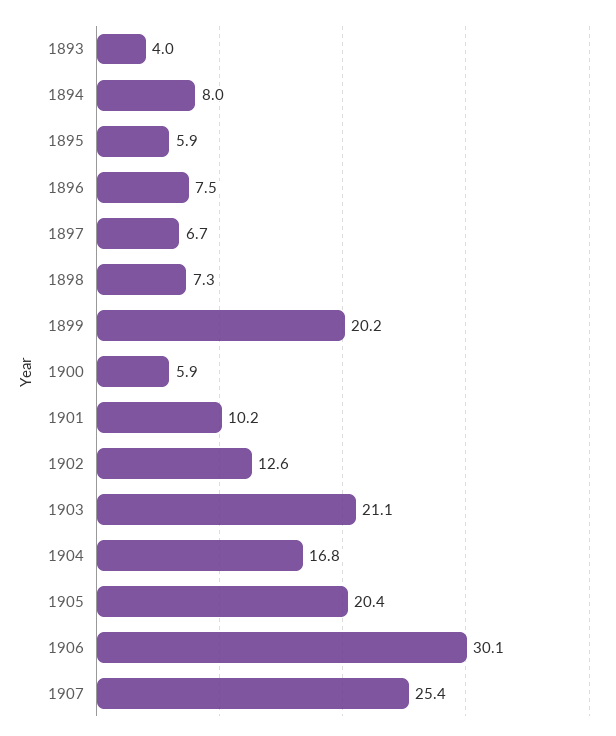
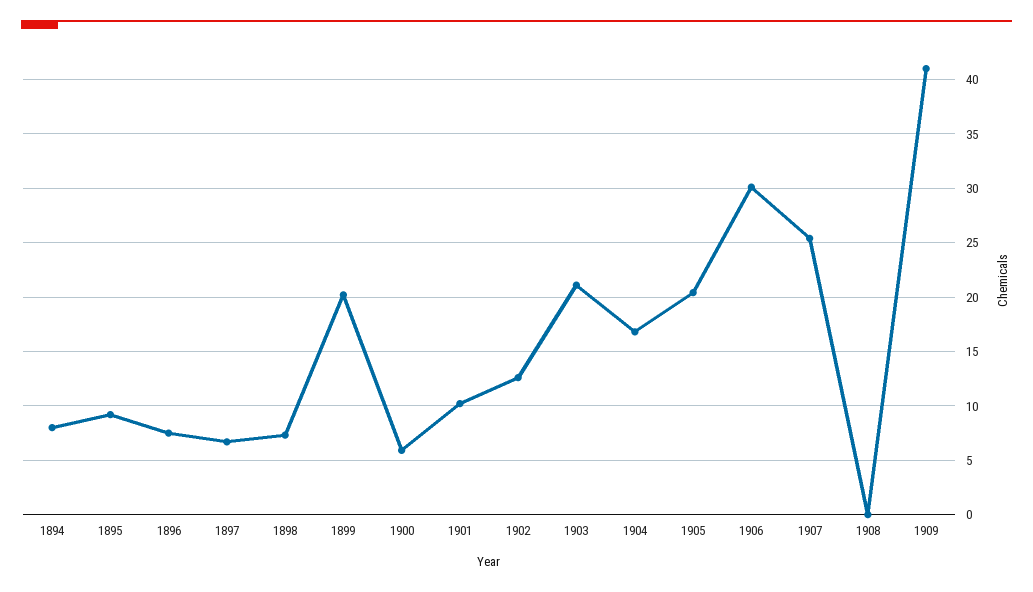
1893: 4 -> none
1895: 5.9 -> 9
1908: none -> 0
1909: none -> 41

